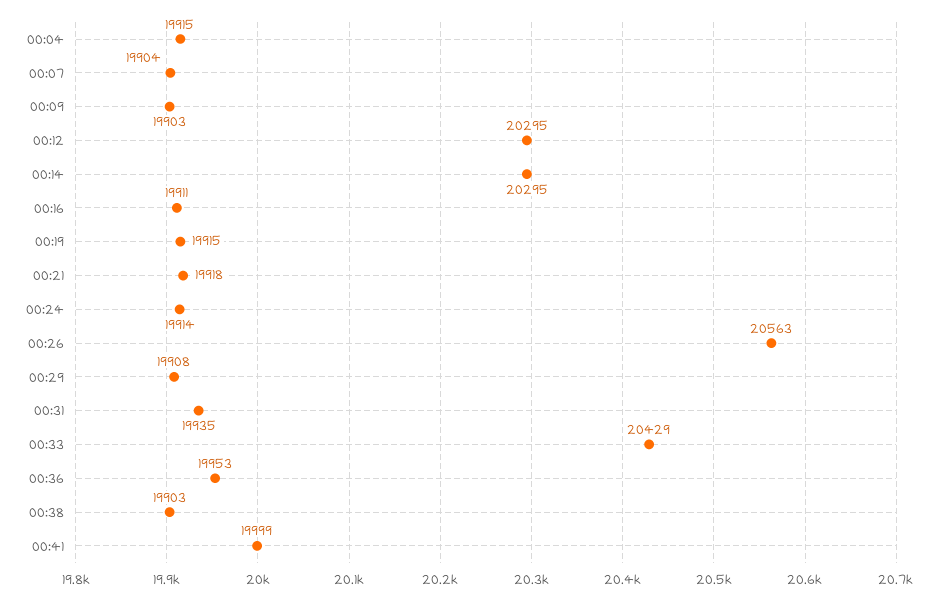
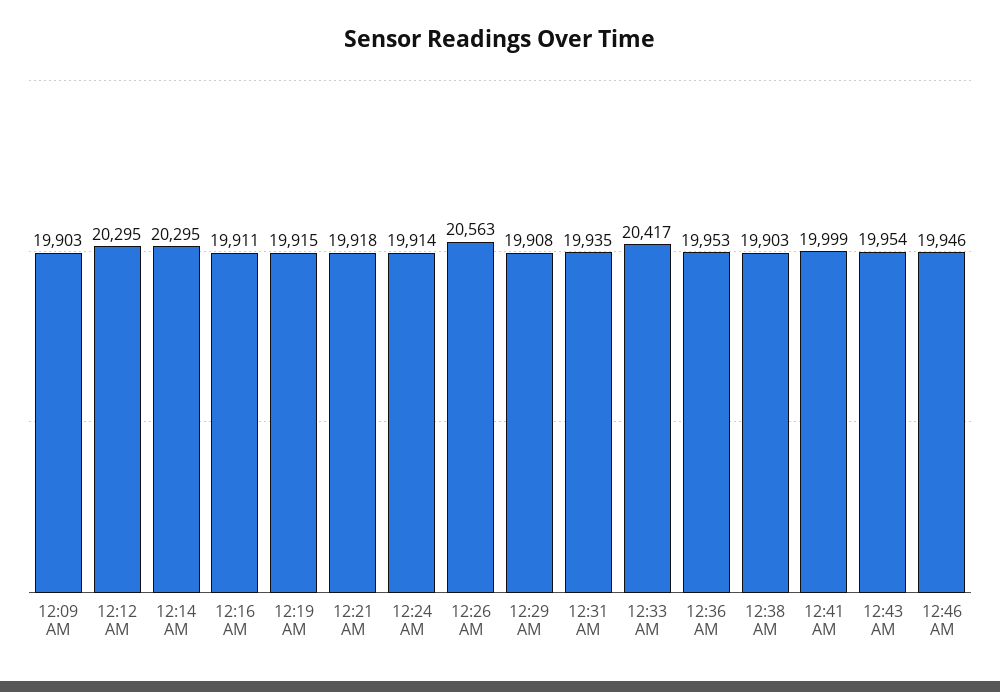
00:04: 19915 -> none
00:07: 19904 -> none
00:33: 20429 -> 20417
12:43 AM: none -> 19954
12:46 AM: none -> 19946

